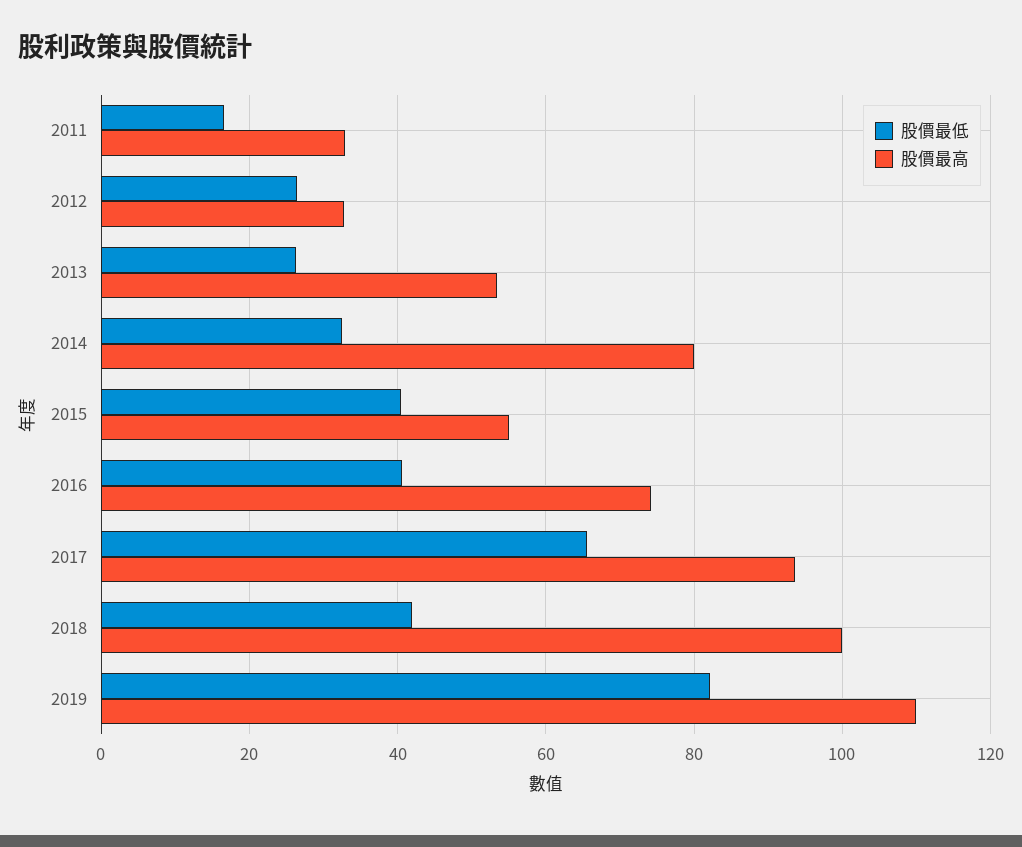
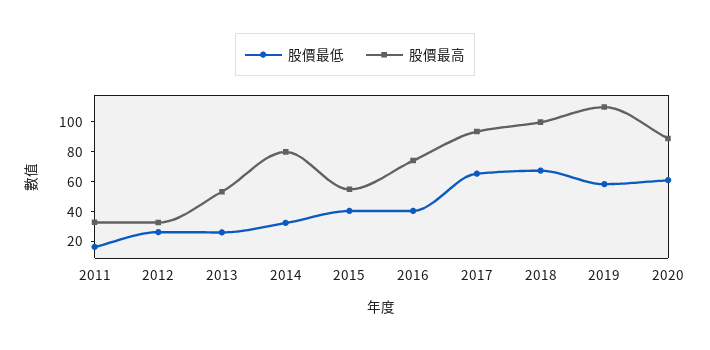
股價最低, 2018: 42 -> 70
股價最低, 2019: 82 -> 60
股價最低, 2020: none -> 60
股價最高, 2020: none -> 90

